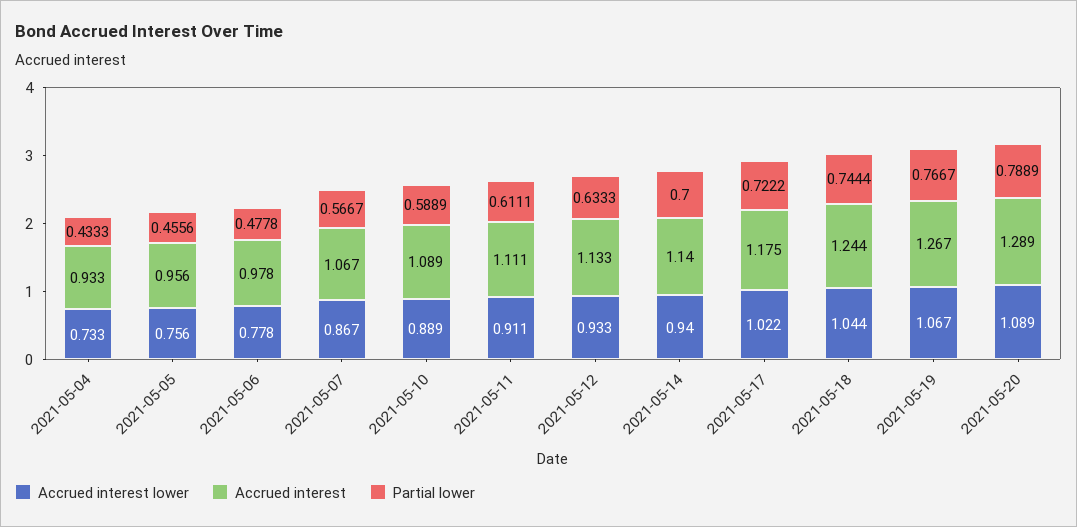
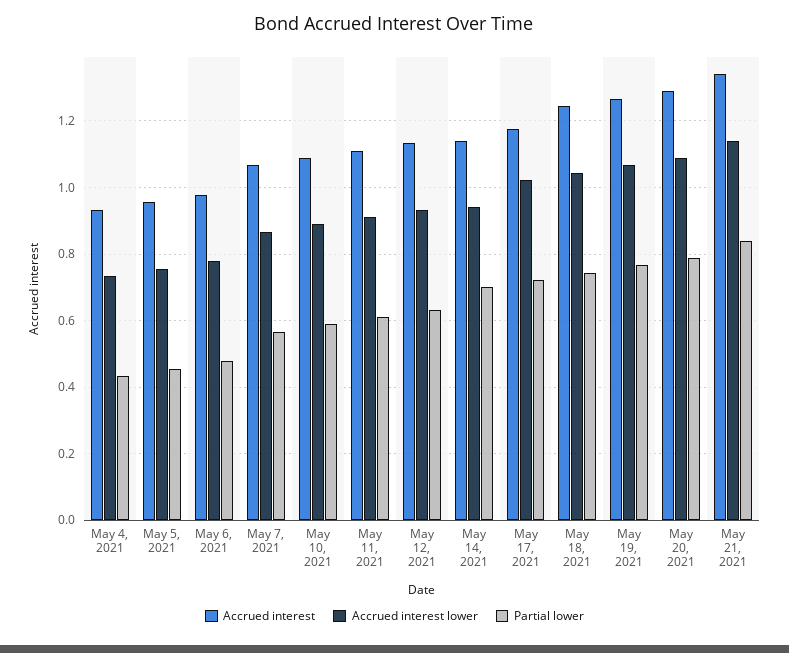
Accrued interest, May 21, 2021: none -> 1.34
Accrued interest lower, May 21, 2021: none -> 1.14
Partial lower, May 21, 2021: none -> 0.84

